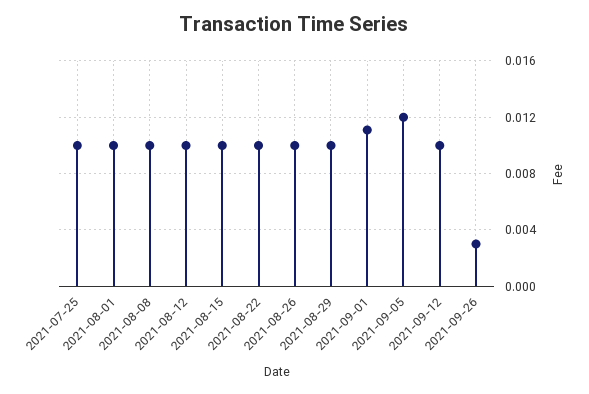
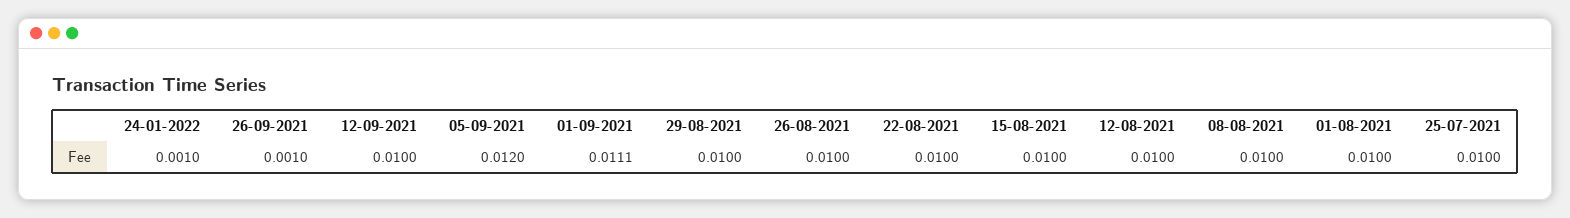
2021-09-26: 0.003 -> 0.001
24-01-2022: none -> 0.001

